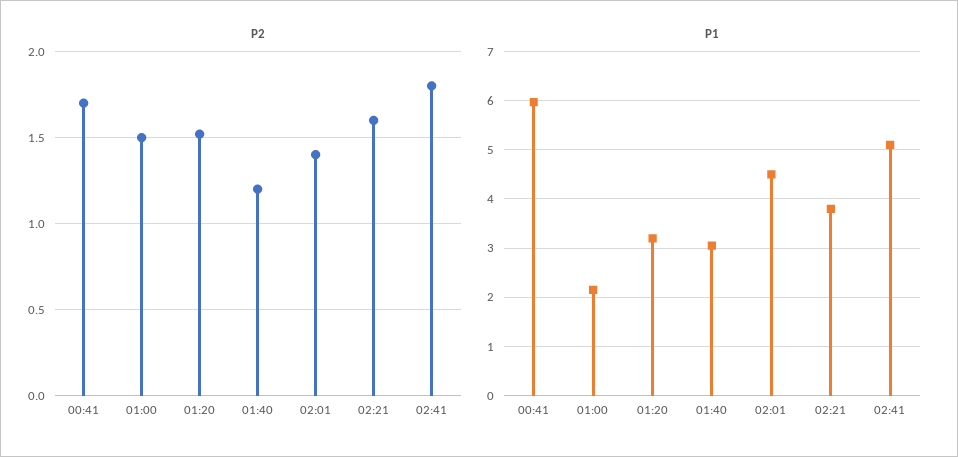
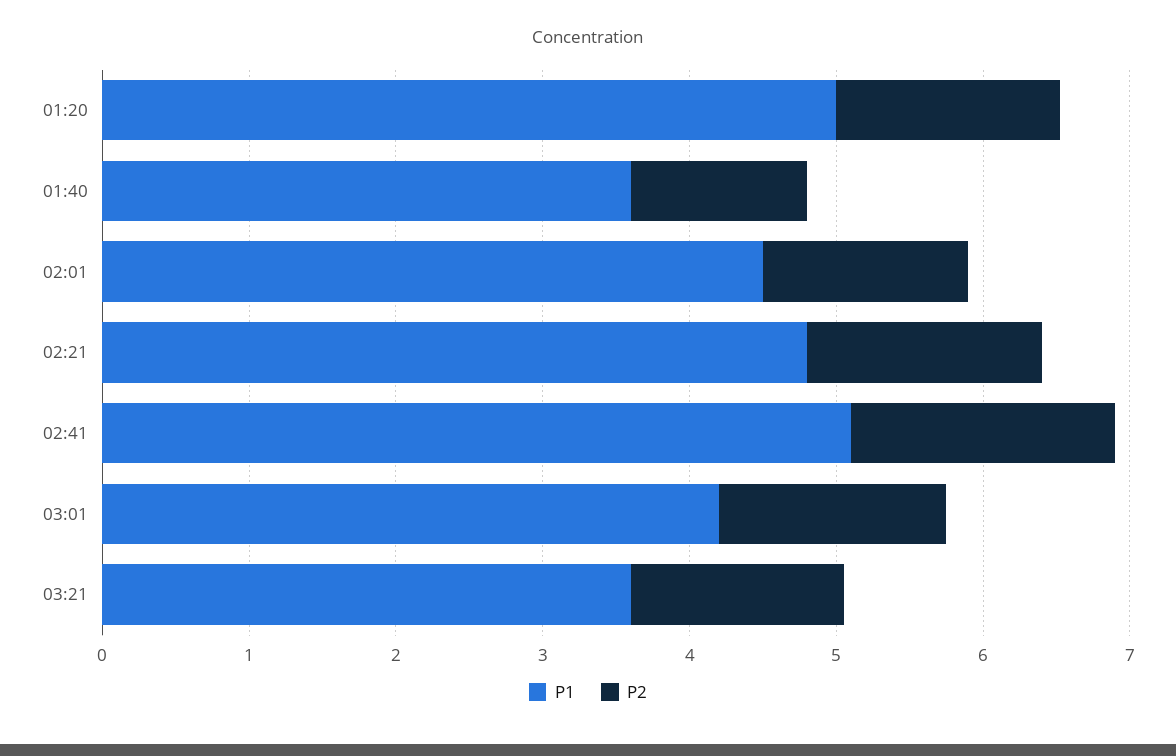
P2, 00:41: 1.7 -> none
P2, 01:00: 1.5 -> none
P1, 00:41: 6 -> none
P1, 01:00: 2.2 -> none
P1, 01:20: 3.2 -> 5
P1, 01:40: 3 -> 3.6
P1, 02:21: 3.8 -> 4.8
P1, 03:01: none -> 4.2
P2, 03:01: none -> 1.6
P1, 03:21: none -> 3.6
P2, 03:21: none -> 1.4

